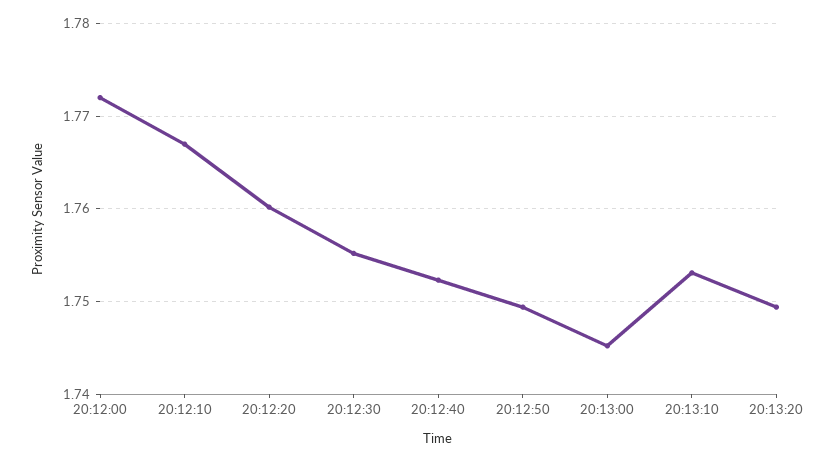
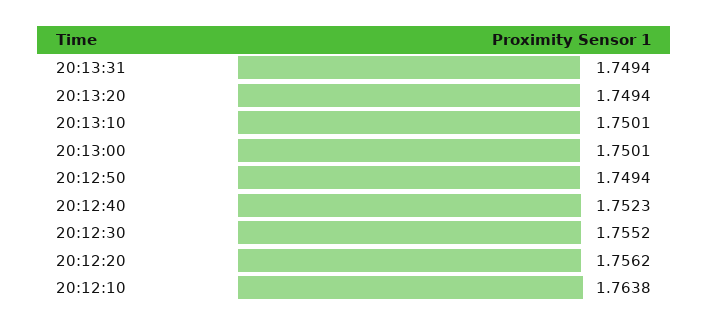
20:12:00: 1.772 -> none
20:12:10: 1.767 -> 1.7638
20:12:20: 1.76 -> 1.7562
20:13:00: 1.745 -> 1.7501
20:13:10: 1.753 -> 1.7501
20:13:31: none -> 1.7494

